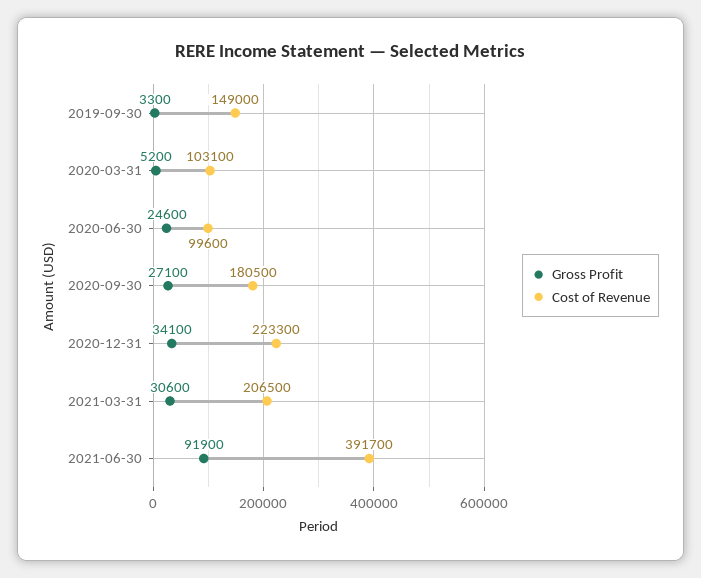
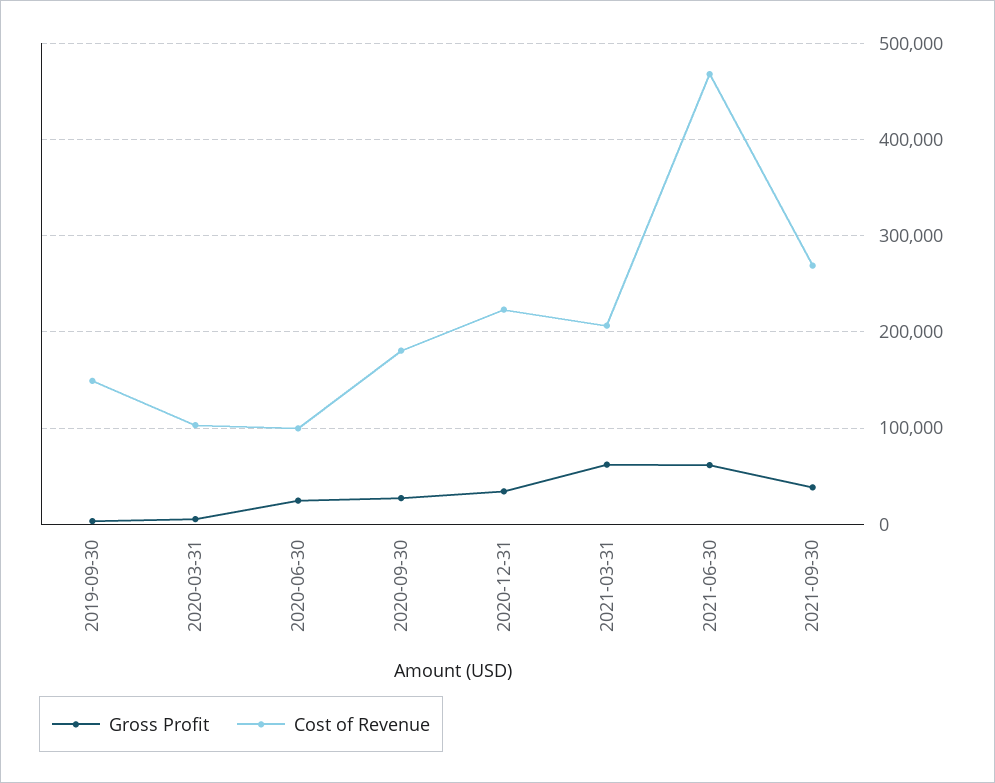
Gross Profit, 2021-03-31: 30600 -> 60000
Gross Profit, 2021-06-30: 91900 -> 60000
Cost of Revenue, 2021-06-30: 391700 -> 470000
Gross Profit, 2021-09-30: none -> 40000
Cost of Revenue, 2021-09-30: none -> 270000

